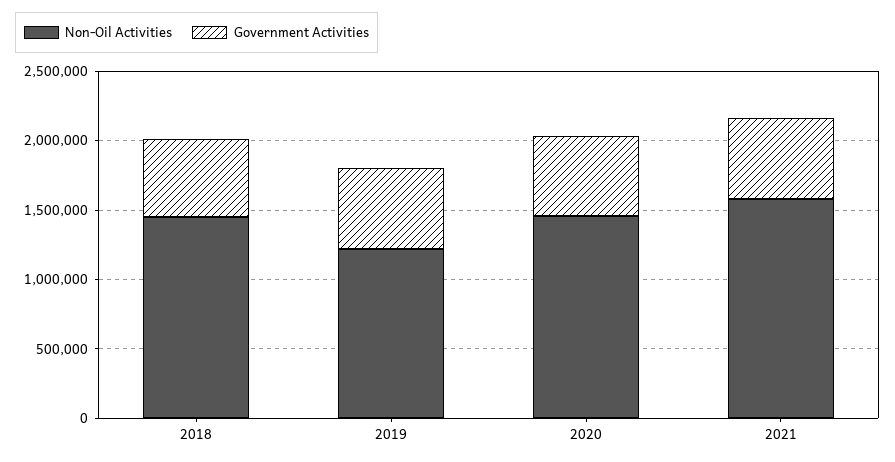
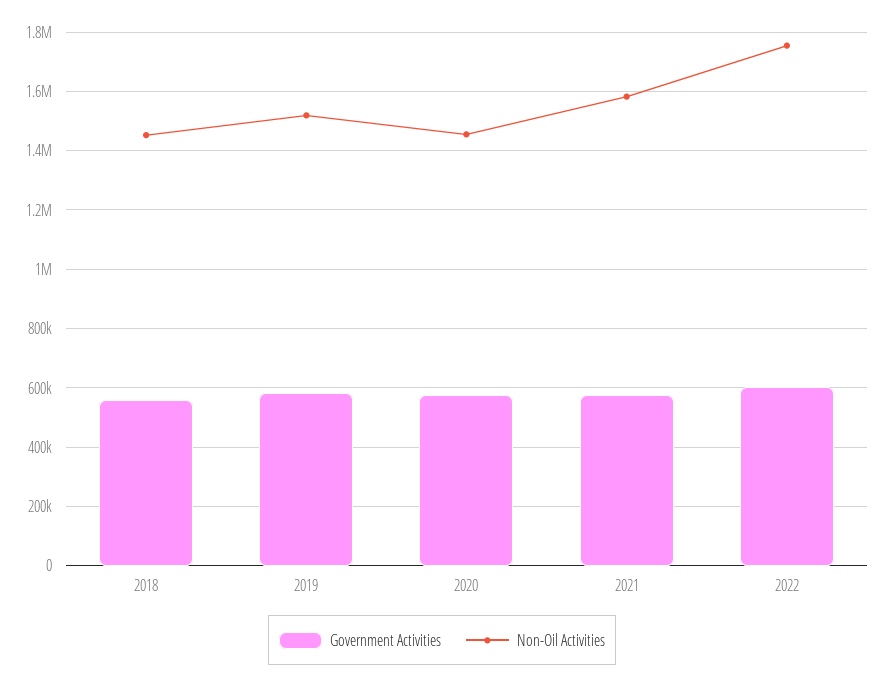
Non-Oil Activities, 2019: 1200000 -> 1525000
Government Activities, 2022: none -> 600000
Non-Oil Activities, 2022: none -> 1750000

